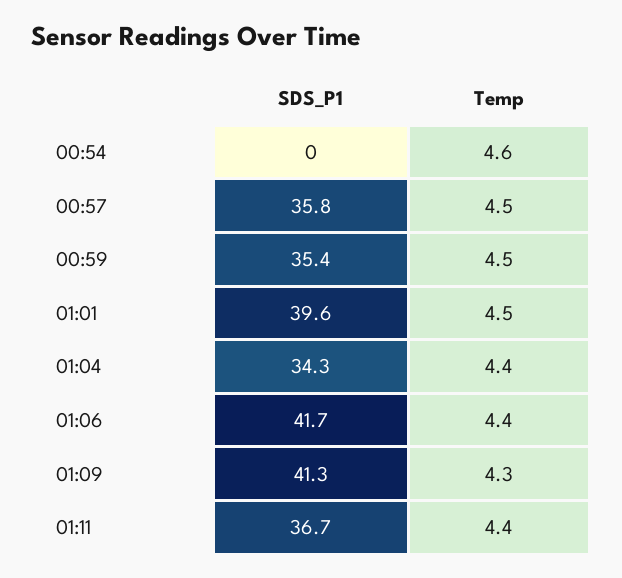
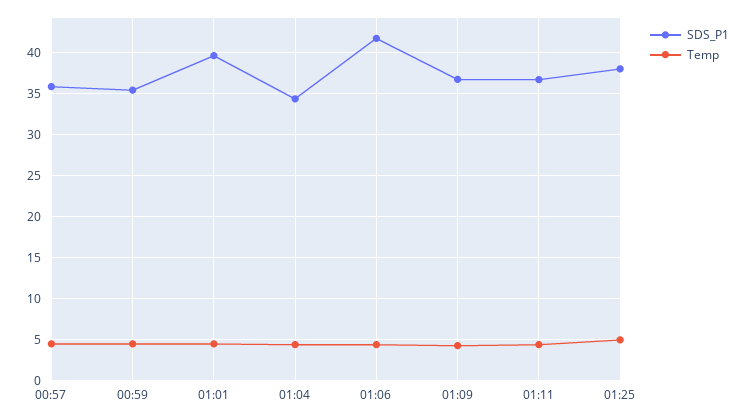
SDS_P1, 00:54: 0 -> none
Temp, 00:54: 4.6 -> none
SDS_P1, 01:09: 41.3 -> 37
SDS_P1, 01:25: none -> 38
Temp, 01:25: none -> 5

